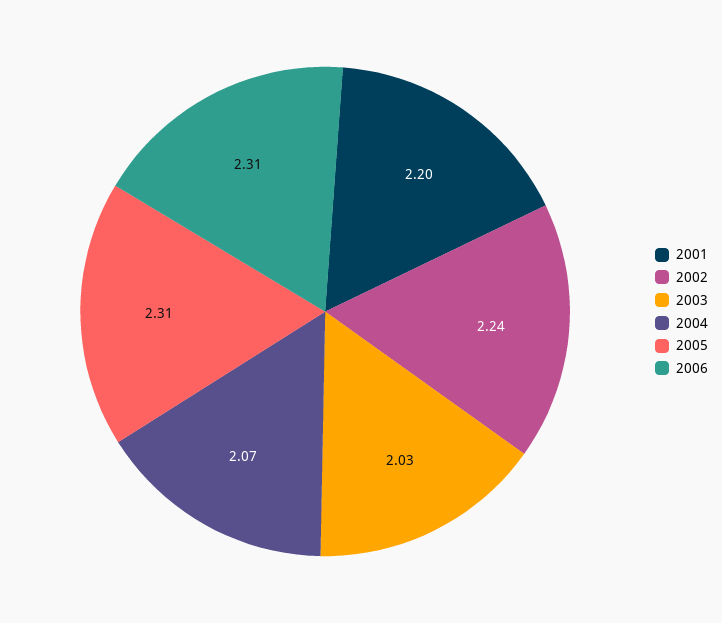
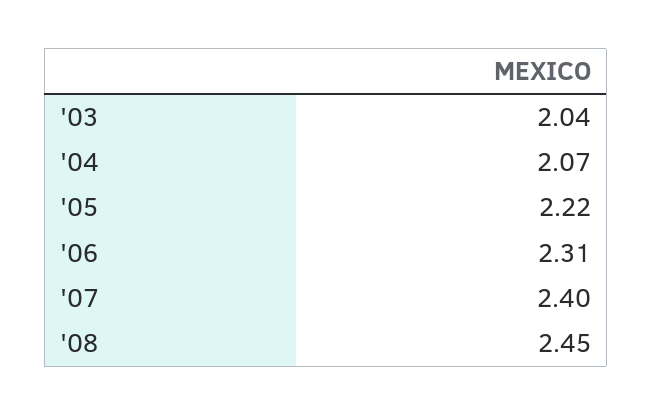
2001: 2.2 -> none
2002: 2.24 -> none
2003: 2.03 -> 2.04
2005: 2.31 -> 2.22
'07: none -> 2.4
'08: none -> 2.45

